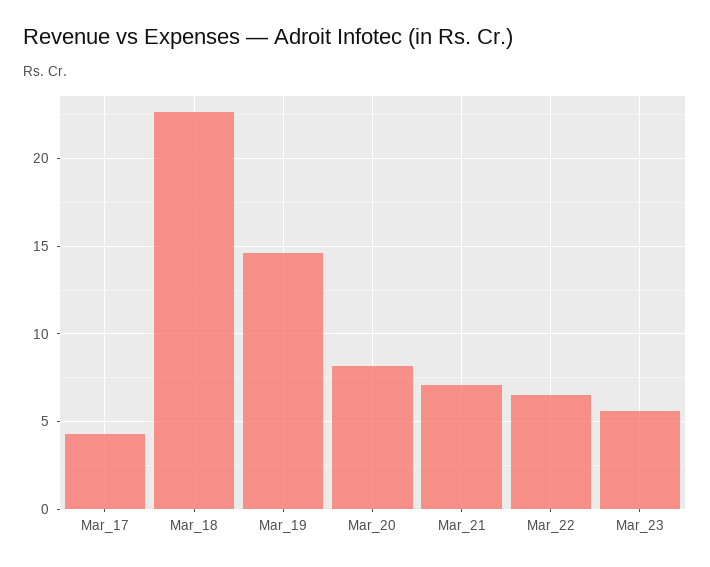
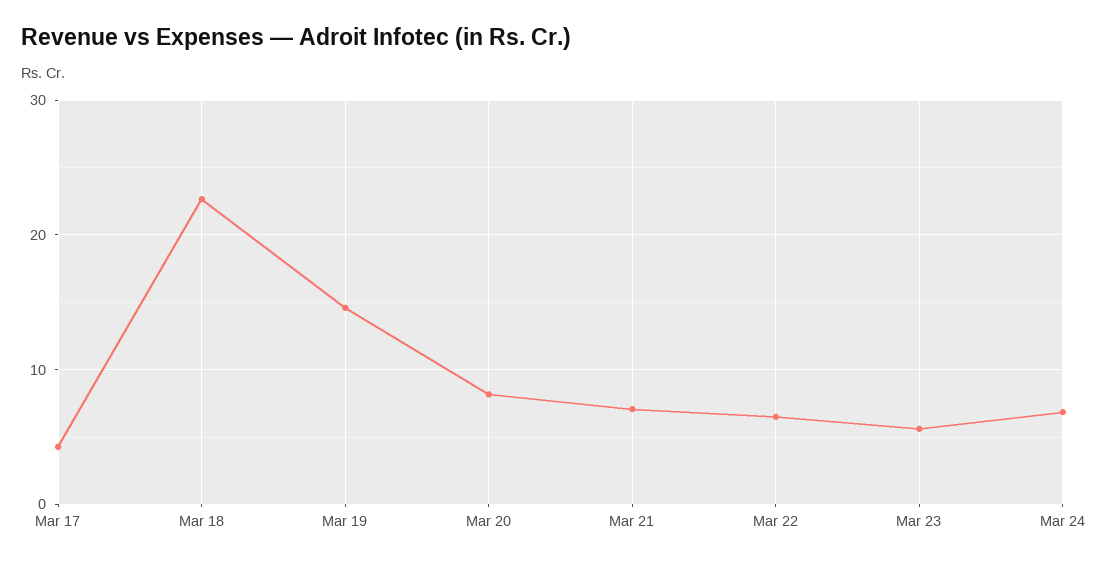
Mar 24: none -> 7

